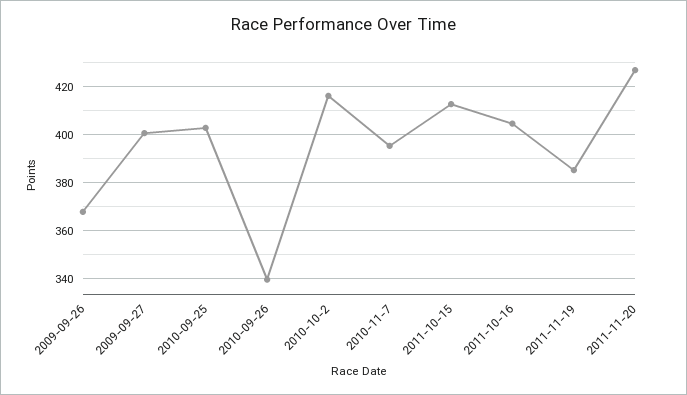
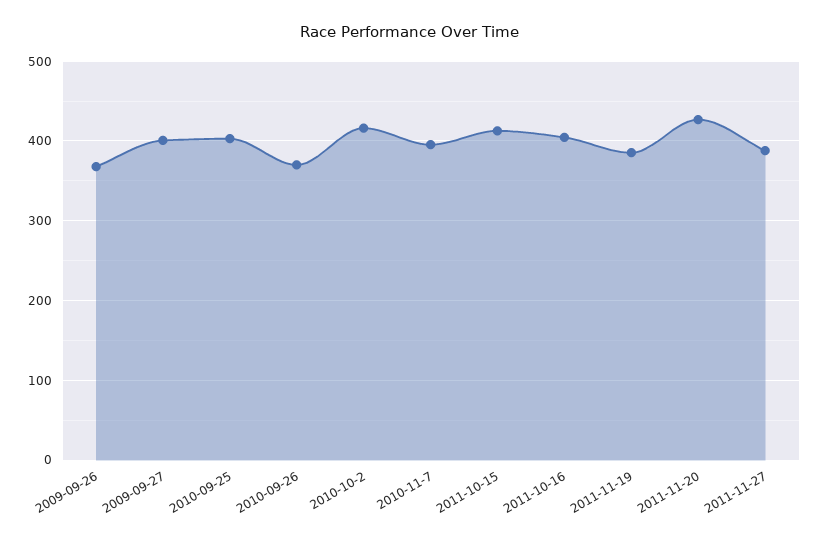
2010-09-26: 340 -> 370
2011-11-27: none -> 390

